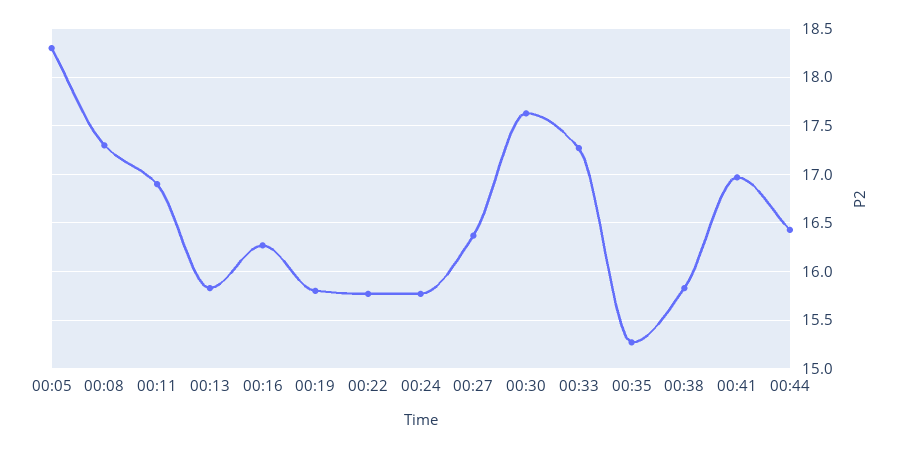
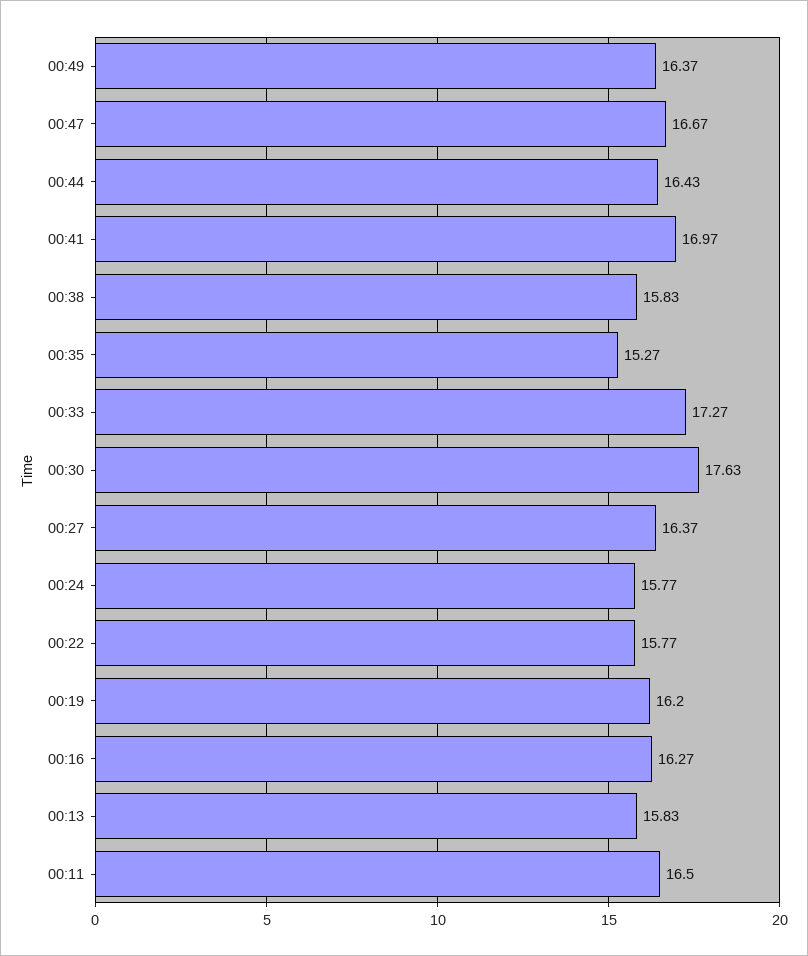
00:05: 18.3 -> none
00:08: 17.3 -> none
00:11: 16.9 -> 16.5
00:19: 15.8 -> 16.2
00:49: none -> 16.37
00:47: none -> 16.67

